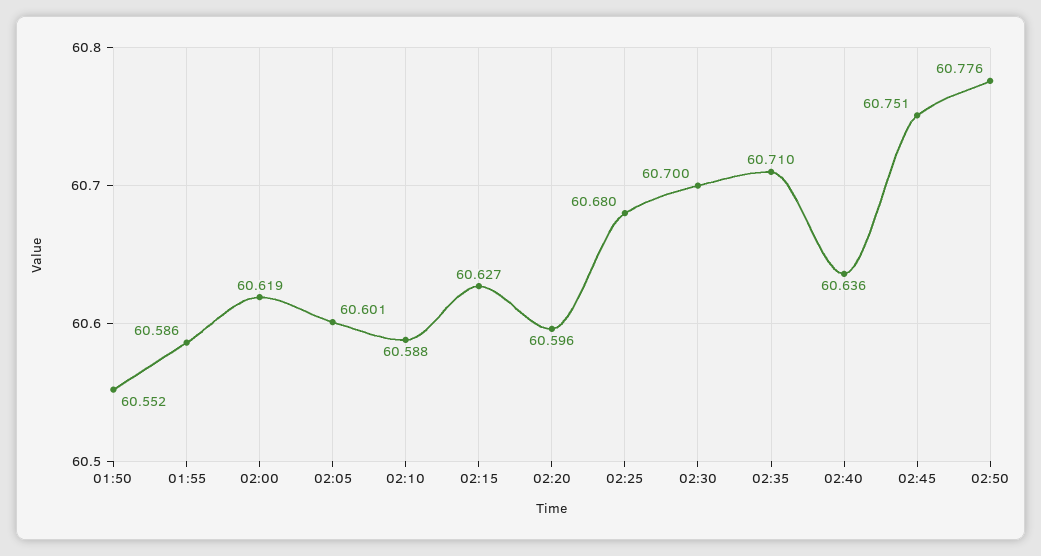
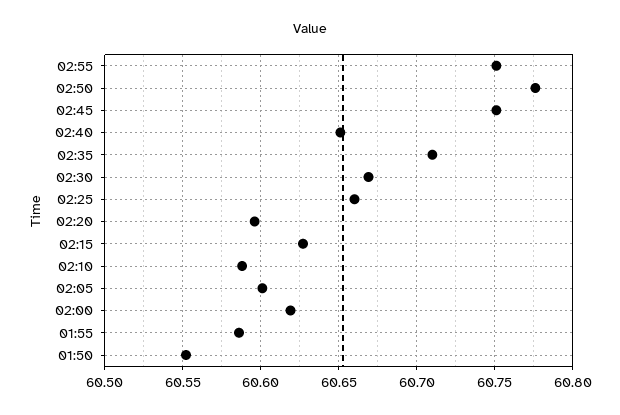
02:25: 60.68 -> 60.66
02:30: 60.7 -> 60.67
02:40: 60.636 -> 60.65
02:55: none -> 60.75

